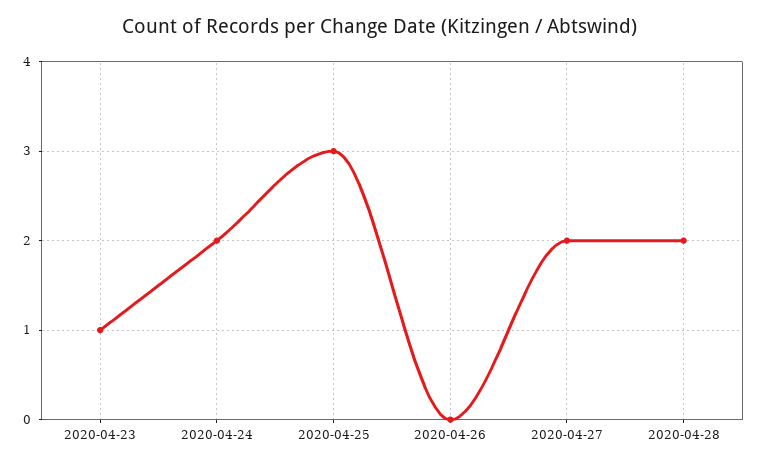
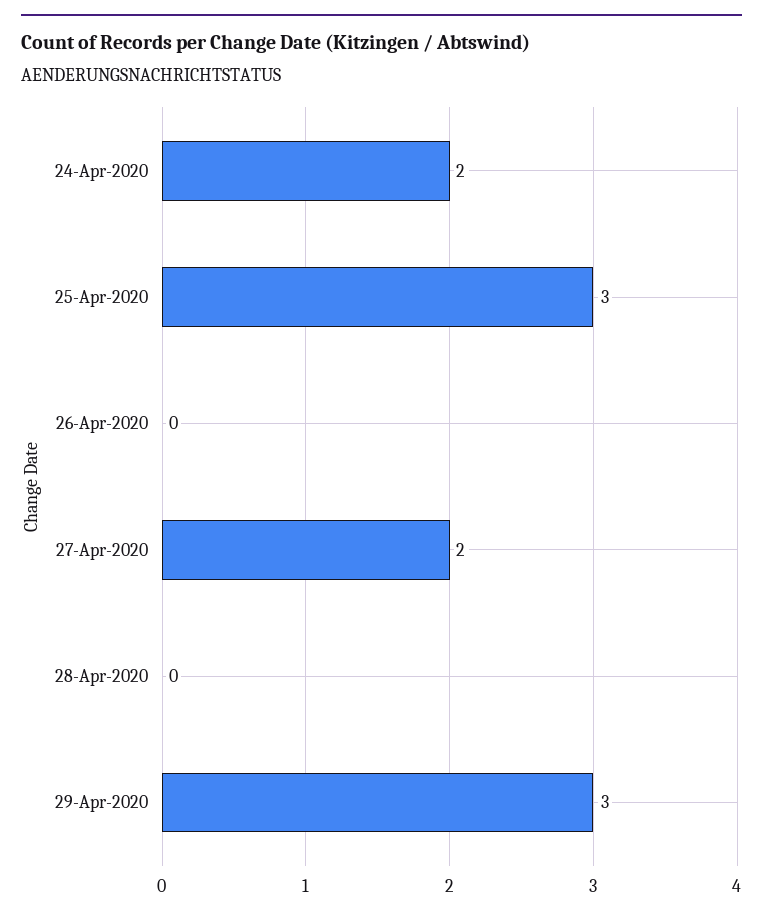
2020-04-23: 1 -> none
2020-04-28: 2 -> 0
29-Apr-2020: none -> 3

